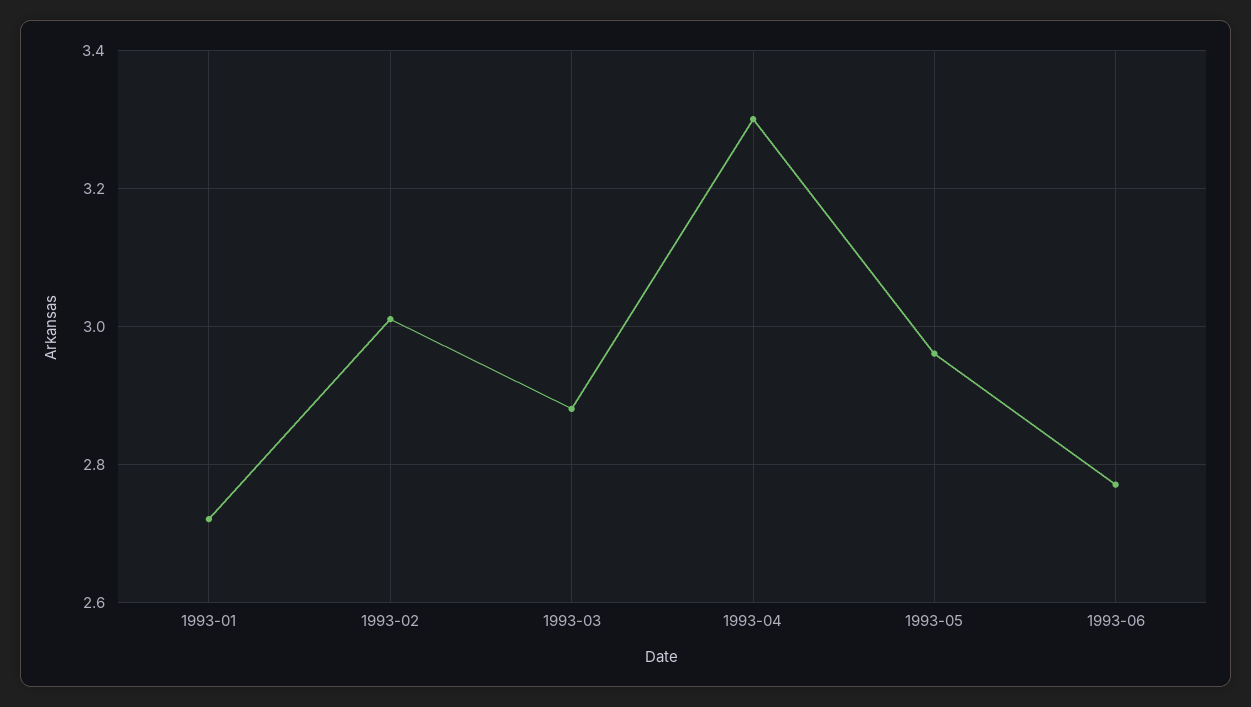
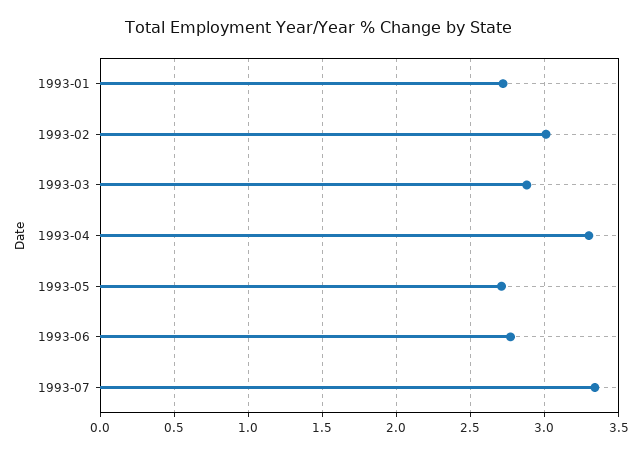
1993-05: 2.95 -> 2.7
1993-07: none -> 3.35

